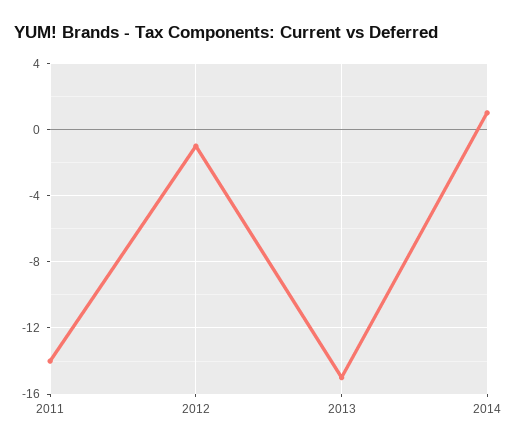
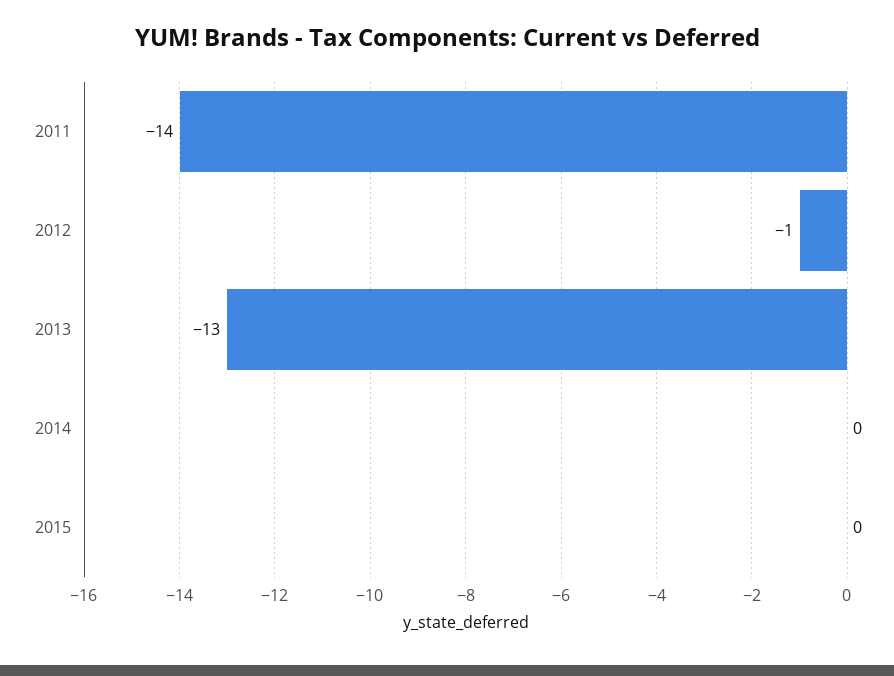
2013: -15 -> -13
2014: 1 -> 0
2015: none -> 0

